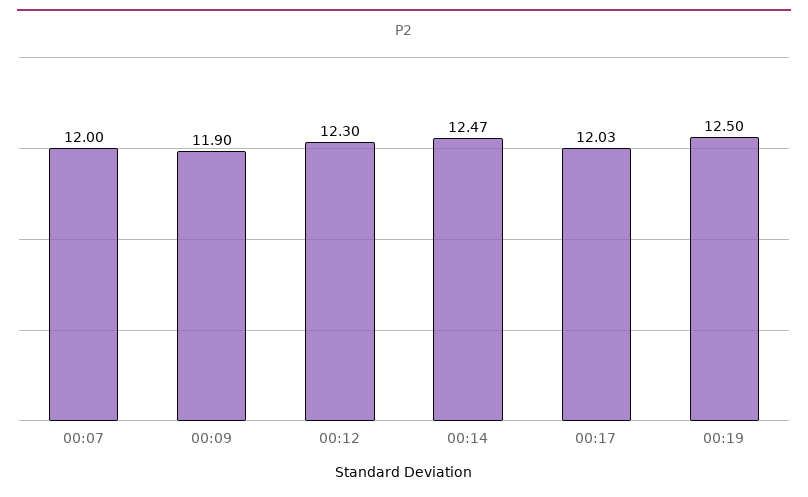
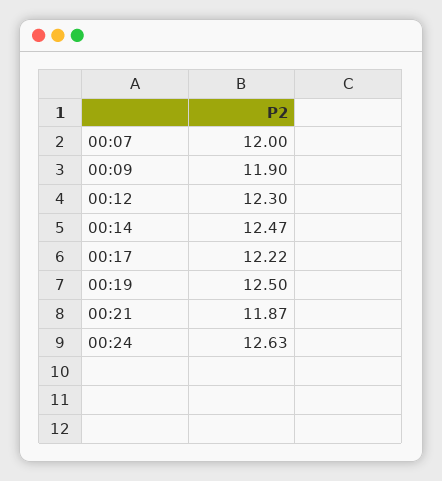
00:17: 12.03 -> 12.22
00:21: none -> 11.87
00:24: none -> 12.63

